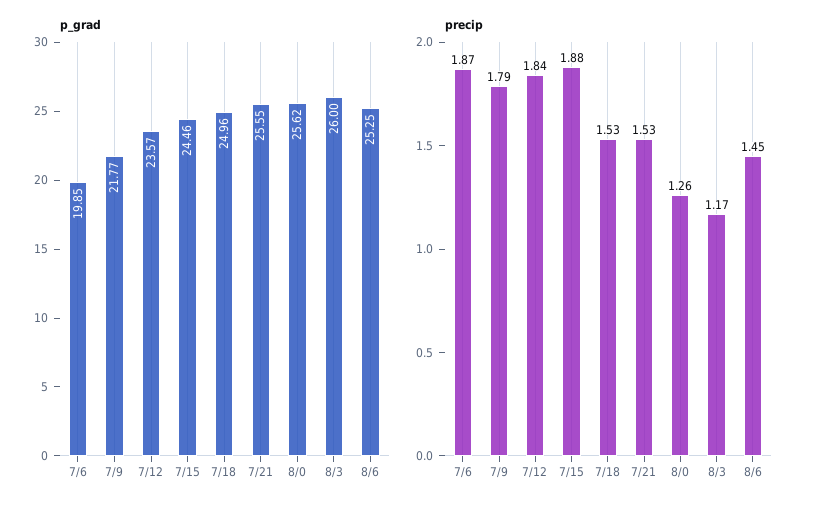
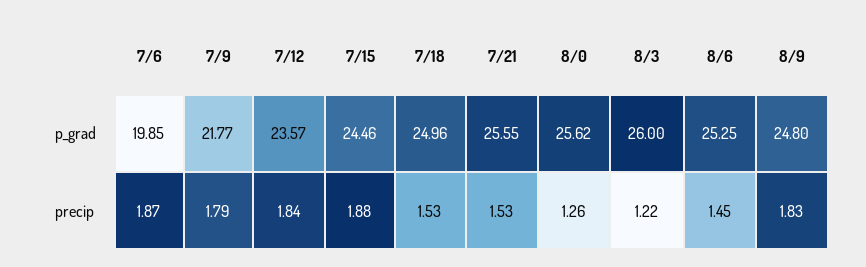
precip, 8/3: 1.17 -> 1.22
p_grad, 8/9: none -> 24.8
precip, 8/9: none -> 1.83

